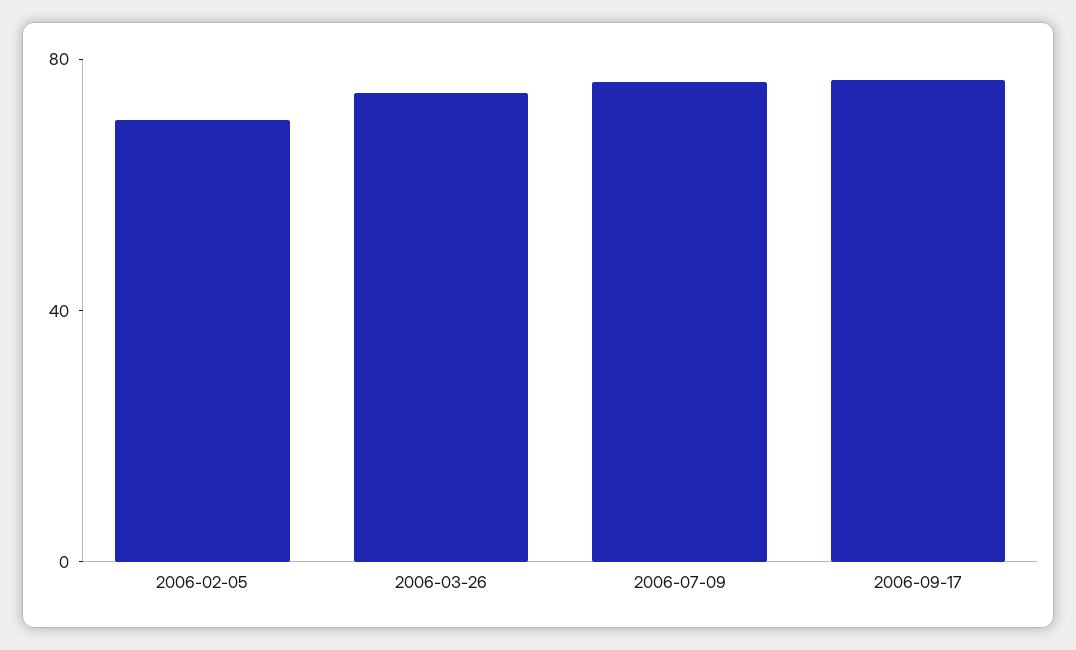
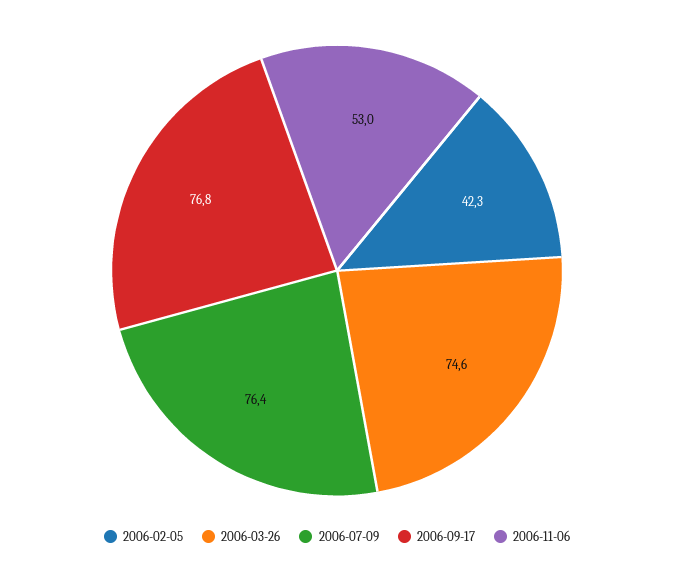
2006-02-05: 70 -> 42.3
2006-11-06: none -> 53

